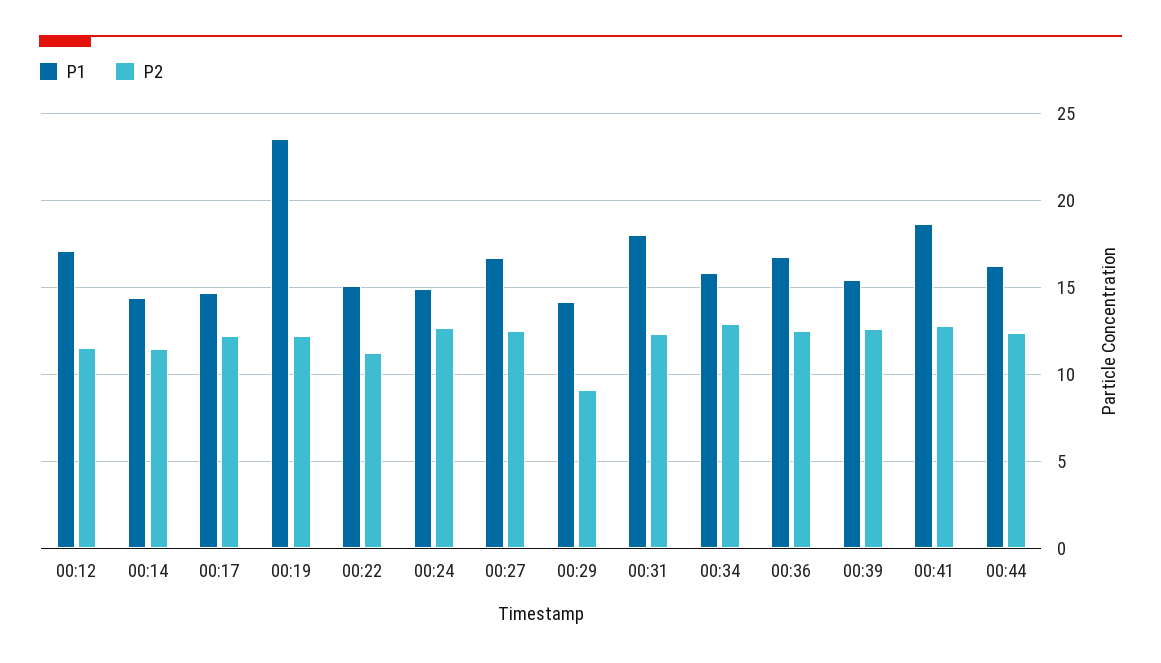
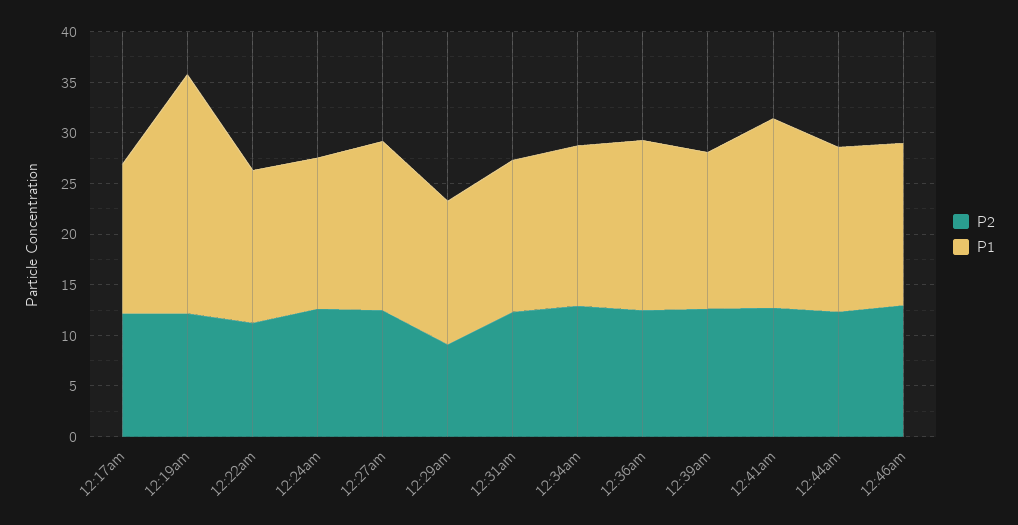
P1, 00:12: 17 -> none
P2, 00:12: 11.5 -> none
P1, 00:14: 14.5 -> none
P2, 00:14: 11.5 -> none
P1, 00:31: 18 -> 15
P2, 12:46am: none -> 13
P1, 12:46am: none -> 16

